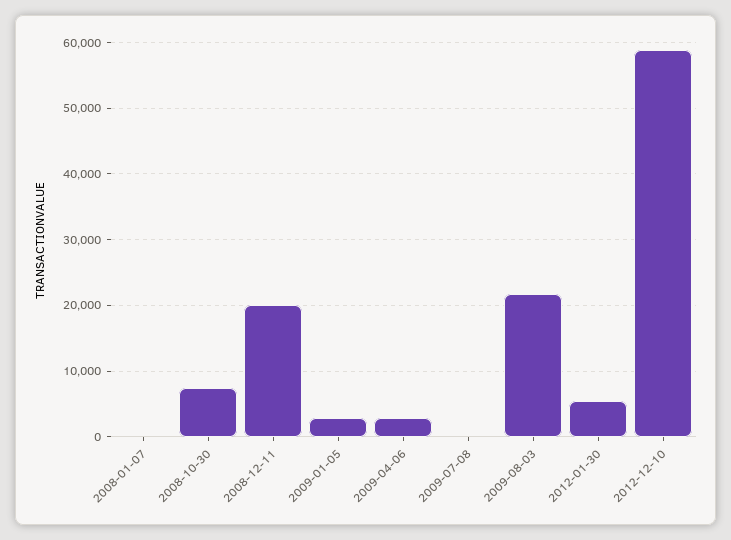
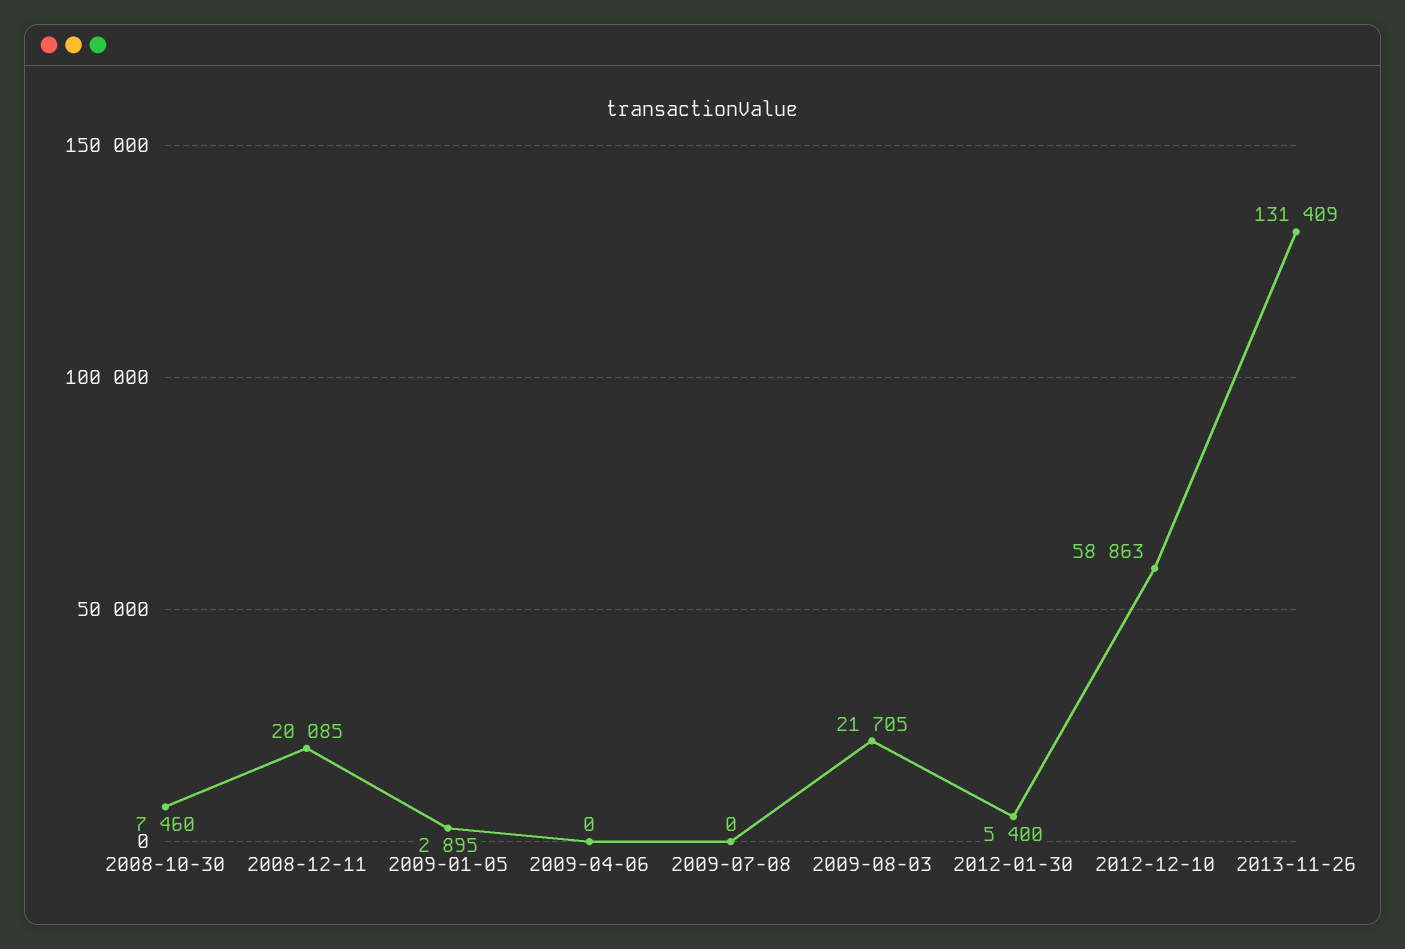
2008-01-07: 0 -> none
2009-04-06: 3000 -> 0
2013-11-26: none -> 131409

